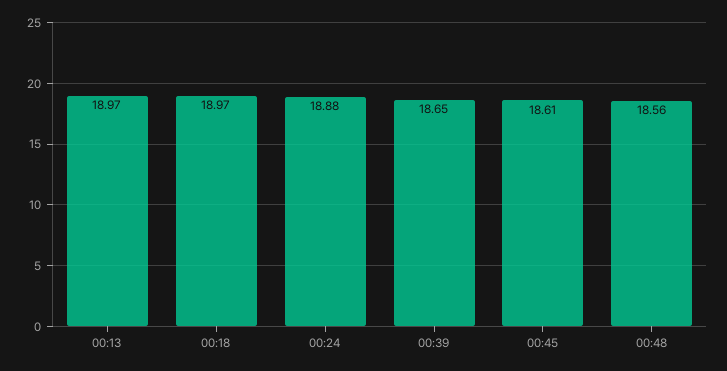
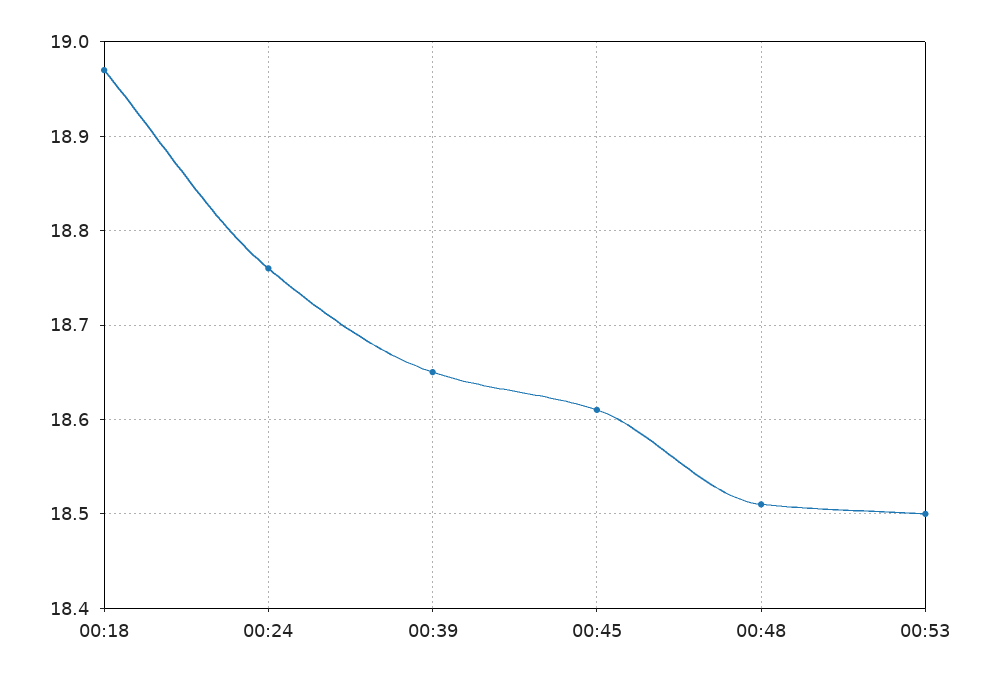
00:13: 18.97 -> none
00:24: 18.88 -> 18.76
00:48: 18.56 -> 18.51
00:53: none -> 18.5

